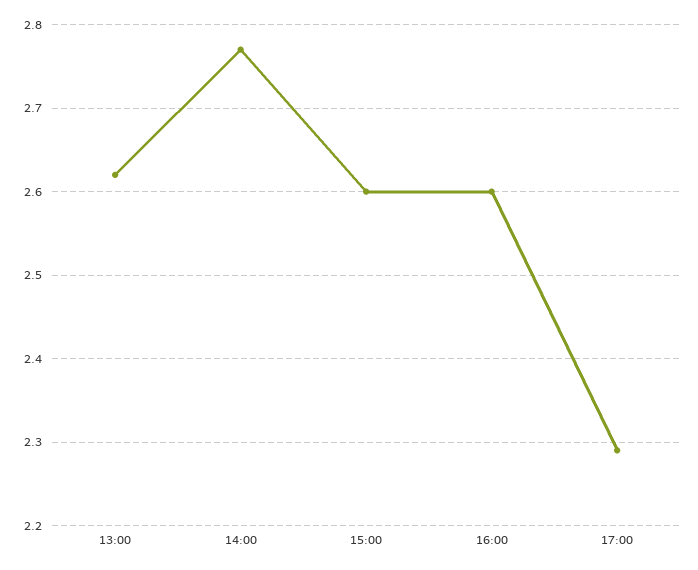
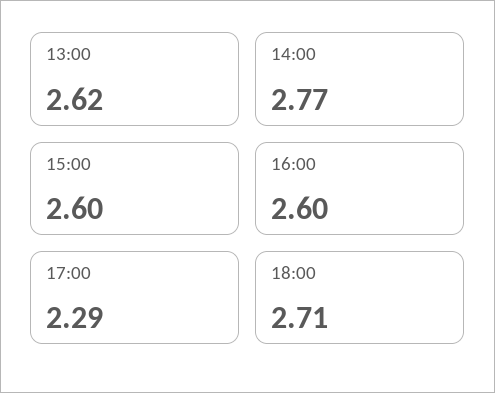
18:00: none -> 2.71

